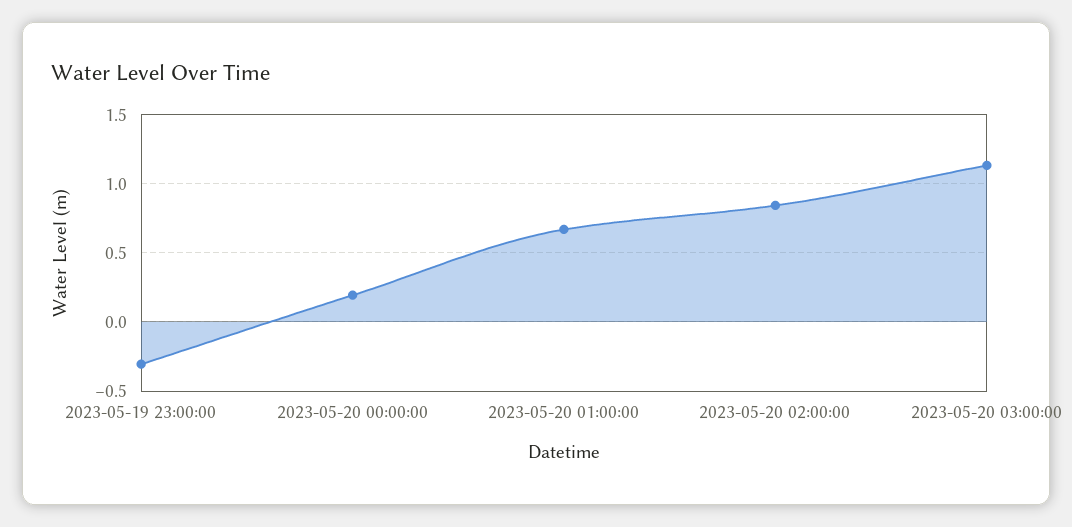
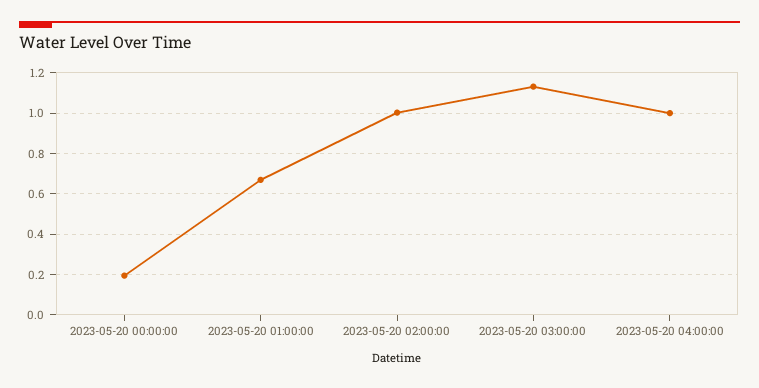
2023-05-19 23:00:00: -0.3 -> none
2023-05-20 02:00:00: 0.85 -> 1
2023-05-20 04:00:00: none -> 1

